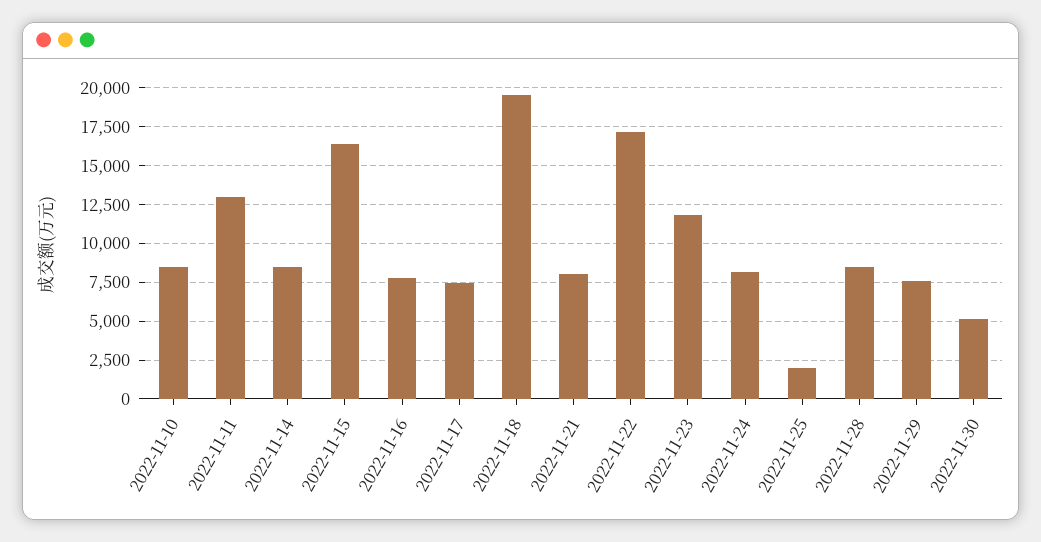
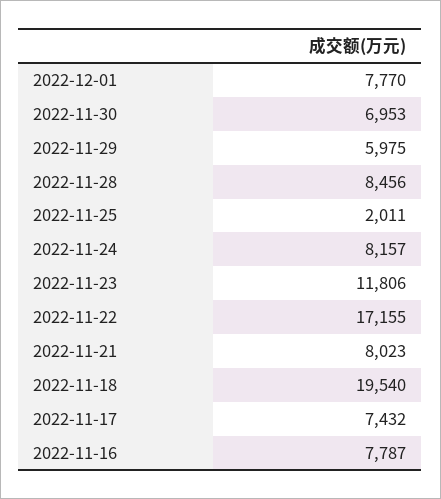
2022-11-10: 8500 -> none
2022-11-11: 13000 -> none
2022-11-14: 8500 -> none
2022-11-15: 16500 -> none
2022-11-29: 7500 -> 5975
2022-11-30: 5000 -> 6953
2022-12-01: none -> 7770

